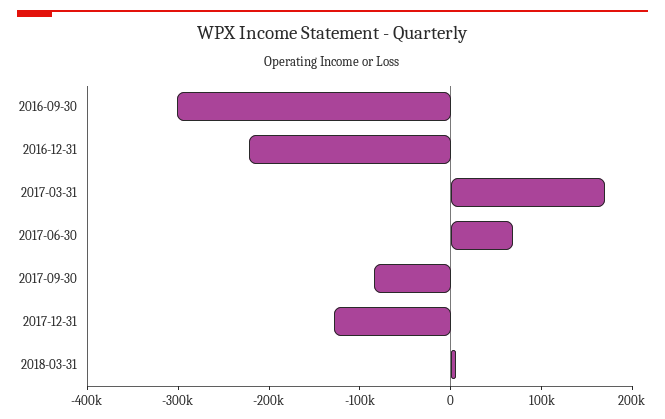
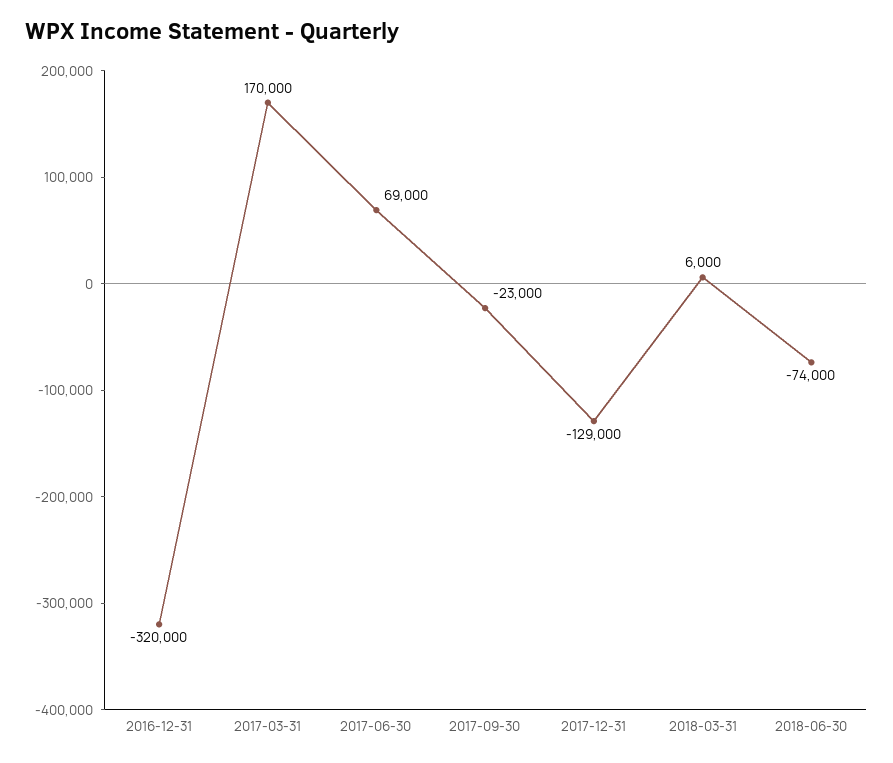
2016-09-30: -300000 -> none
2016-12-31: -220000 -> -320000
2017-09-30: -80000 -> -23000
2018-06-30: none -> -74000

